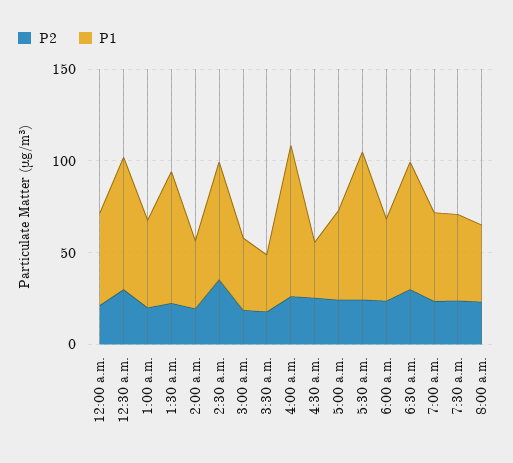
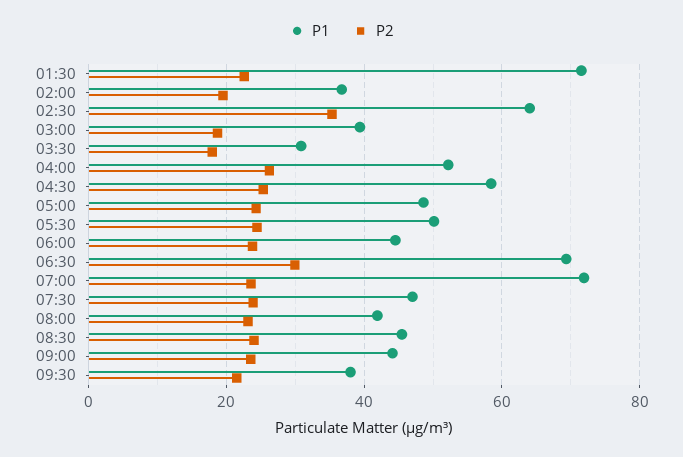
P2, 12:00 a.m.: 20 -> none
P1, 12:00 a.m.: 50 -> none
P2, 12:30 a.m.: 30 -> none
P1, 12:30 a.m.: 70 -> none
P2, 1:00 a.m.: 20 -> none
P1, 1:00 a.m.: 50 -> none
P1, 4:00 a.m.: 80 -> 52
P1, 4:30 a.m.: 30 -> 58
P1, 5:30 a.m.: 80 -> 50
P1, 7:00 a.m.: 50 -> 72
P1, 08:30: none -> 46
P2, 08:30: none -> 24
P1, 09:00: none -> 44
P2, 09:00: none -> 24
P1, 09:30: none -> 38
P2, 09:30: none -> 22

